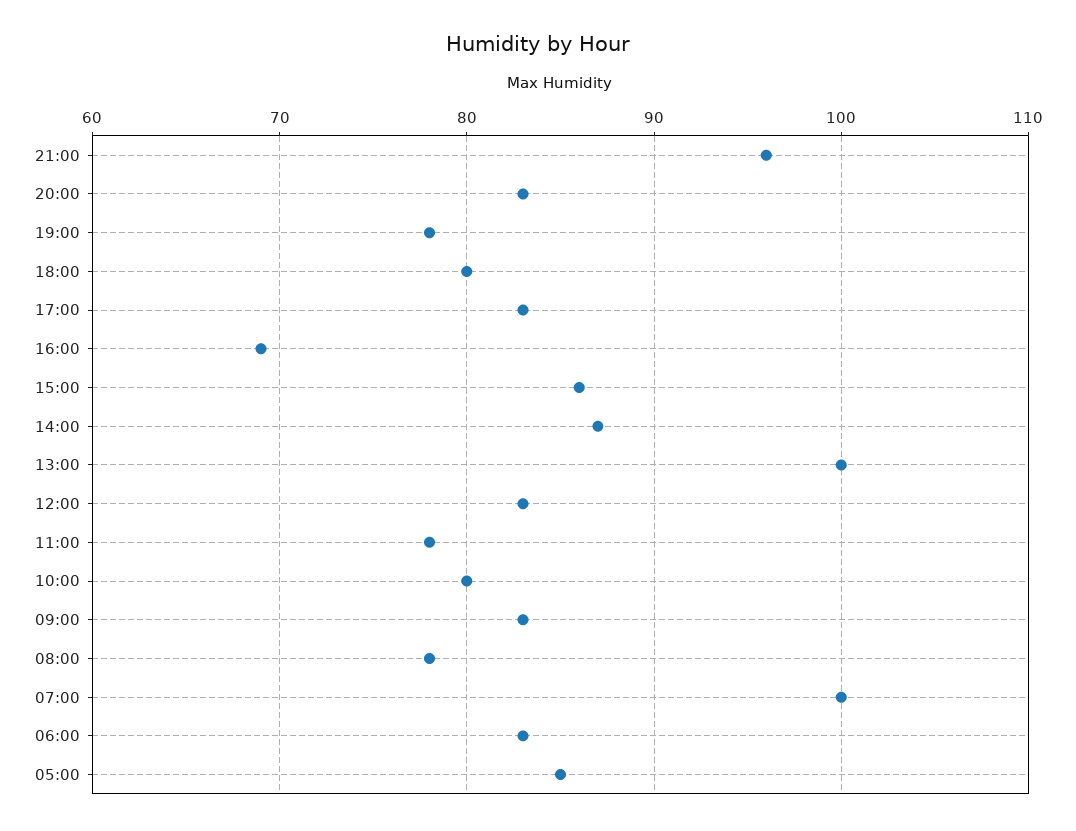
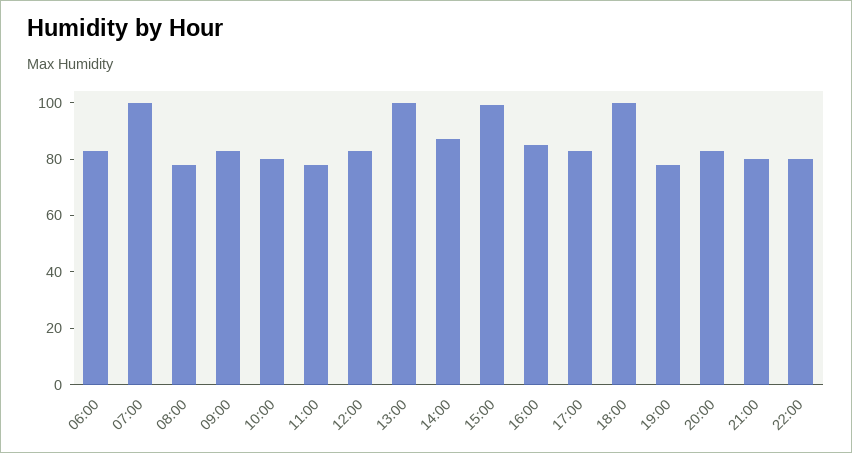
21:00: 96 -> 80
18:00: 80 -> 100
16:00: 69 -> 85
15:00: 86 -> 100
05:00: 85 -> none
22:00: none -> 80

